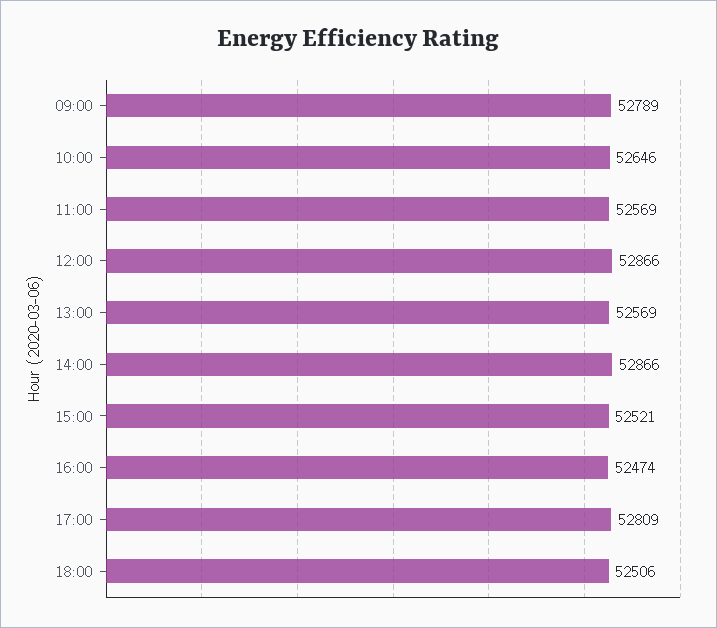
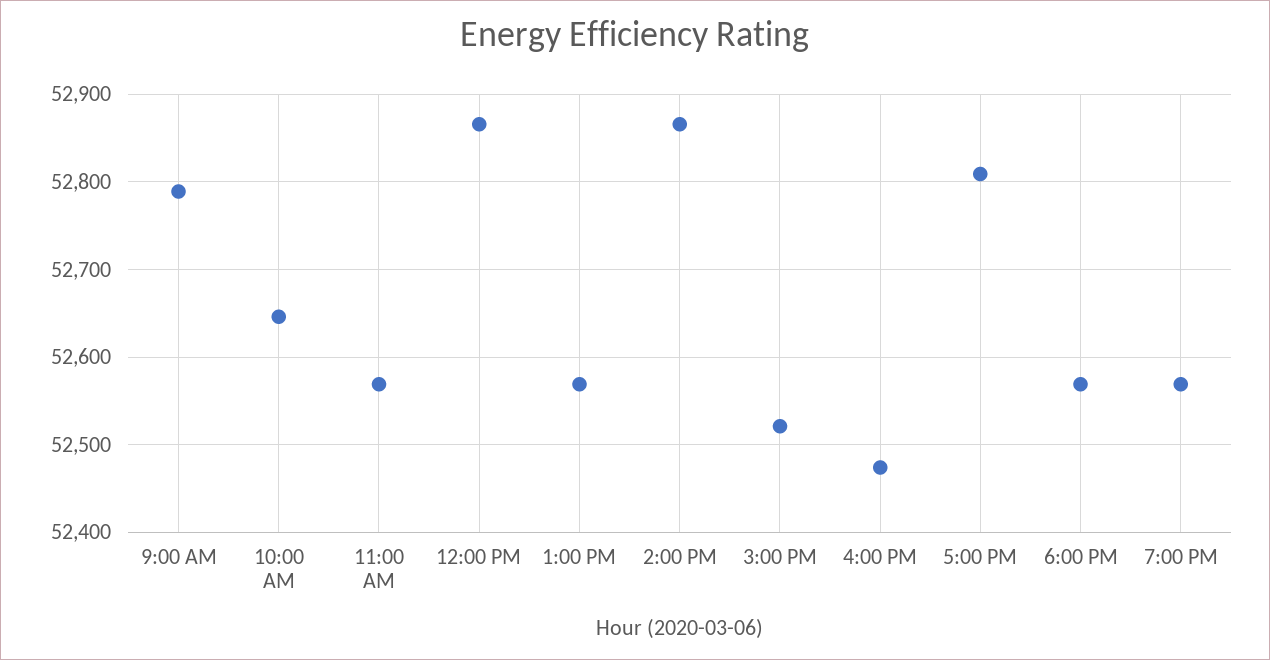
18:00: 52506 -> 52570
7:00 PM: none -> 52570

